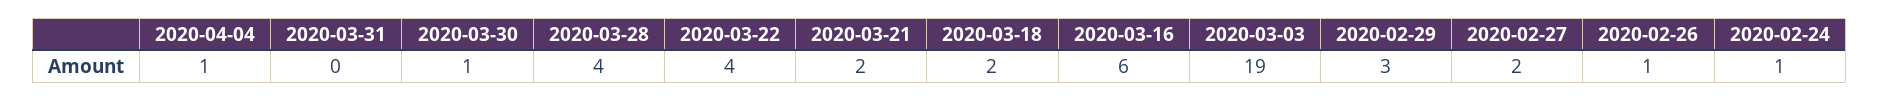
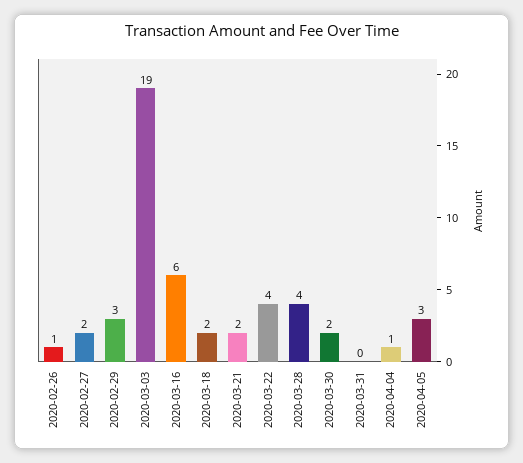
2020-03-30: 1 -> 2
2020-02-24: 1 -> none
2020-04-05: none -> 3

